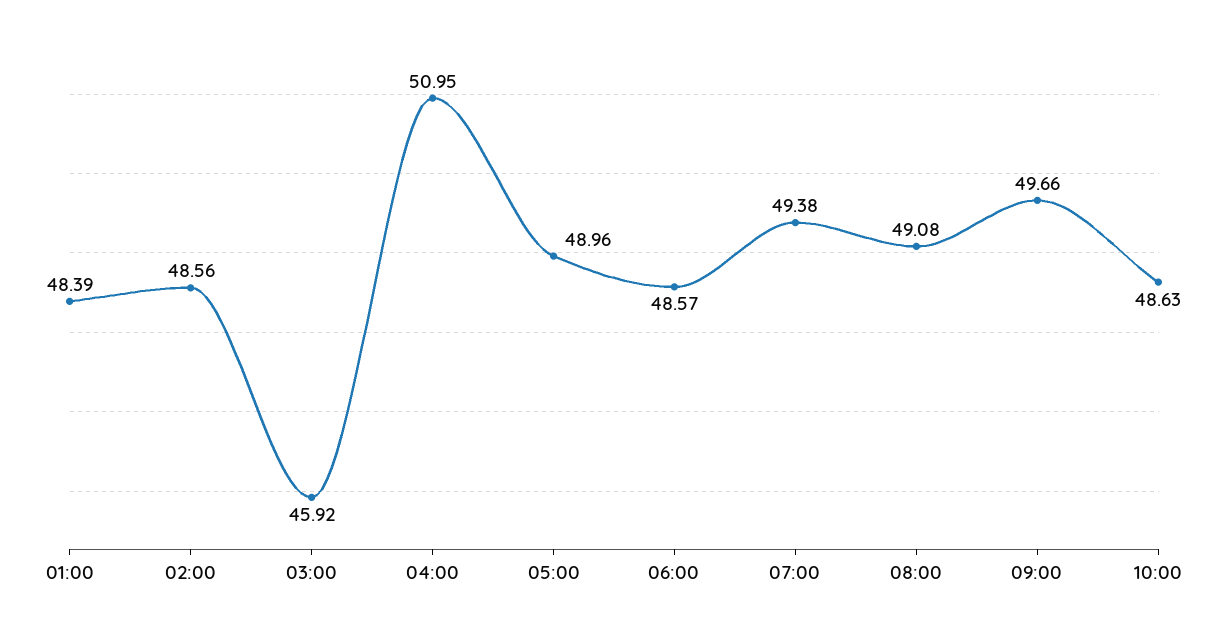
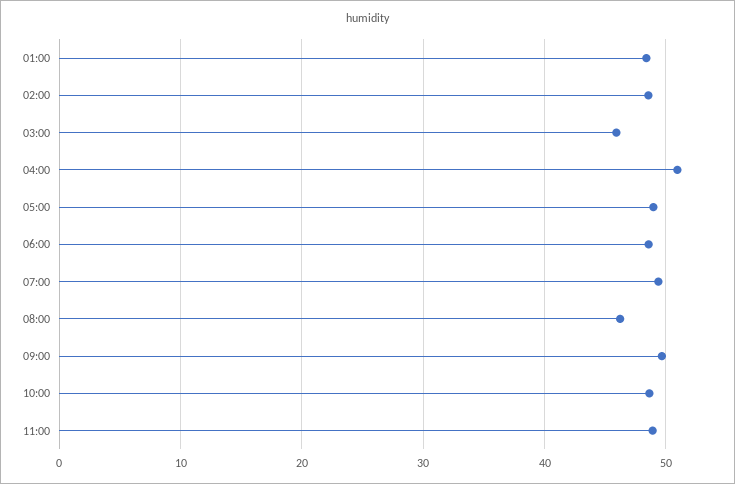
08:00: 49.08 -> 46
11:00: none -> 49

